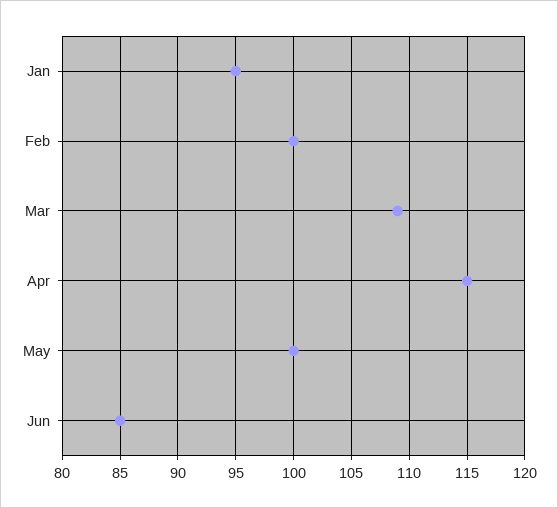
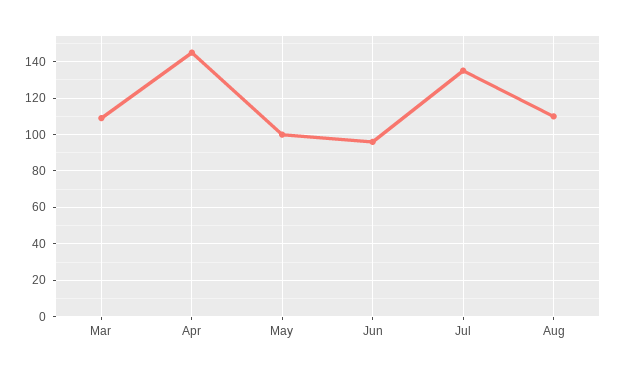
Jan: 95 -> none
Feb: 100 -> none
Apr: 115 -> 145
Jun: 85 -> 95
Jul: none -> 135
Aug: none -> 110

